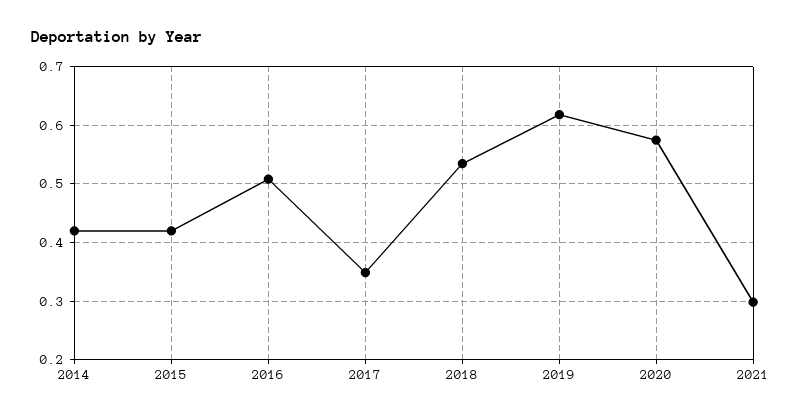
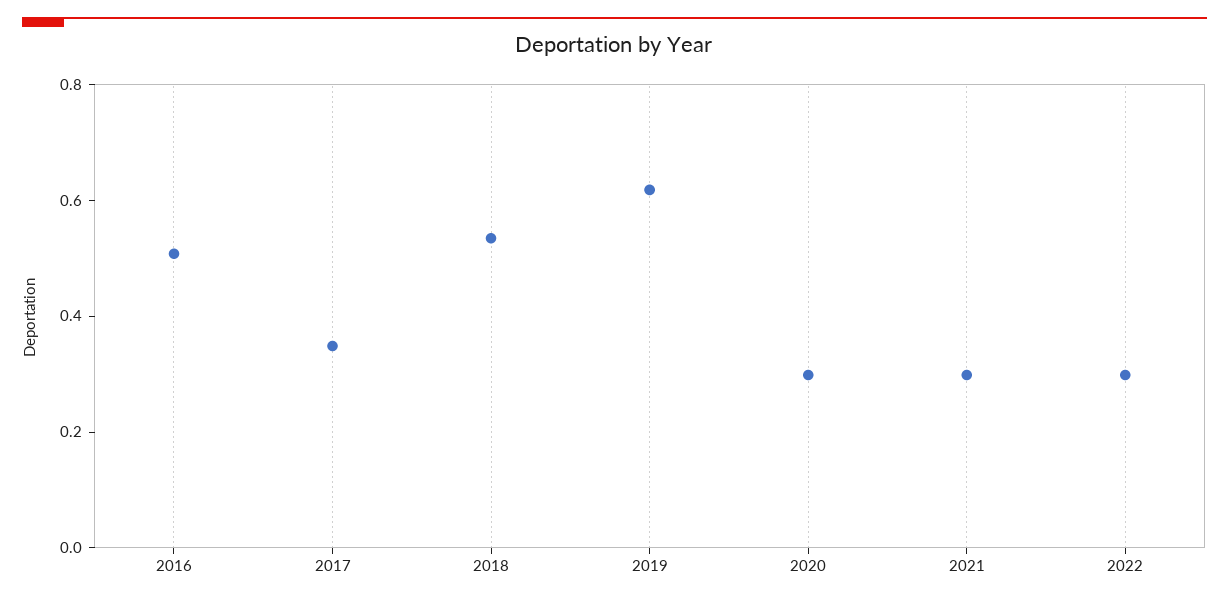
2014: 0.42 -> none
2015: 0.42 -> none
2020: 0.58 -> 0.3
2022: none -> 0.3

